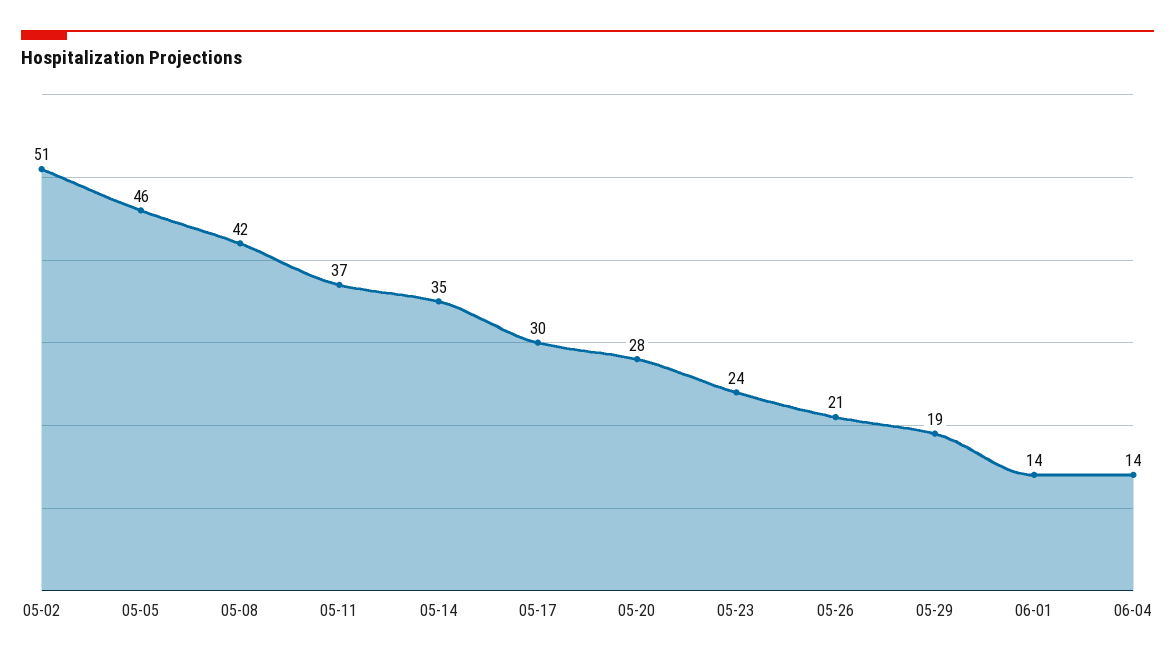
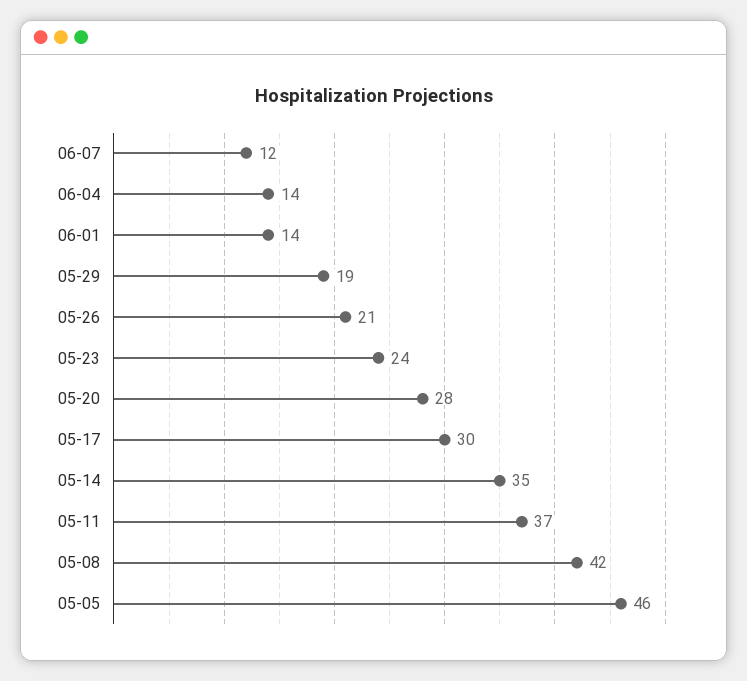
05-02: 51 -> none
06-07: none -> 12

